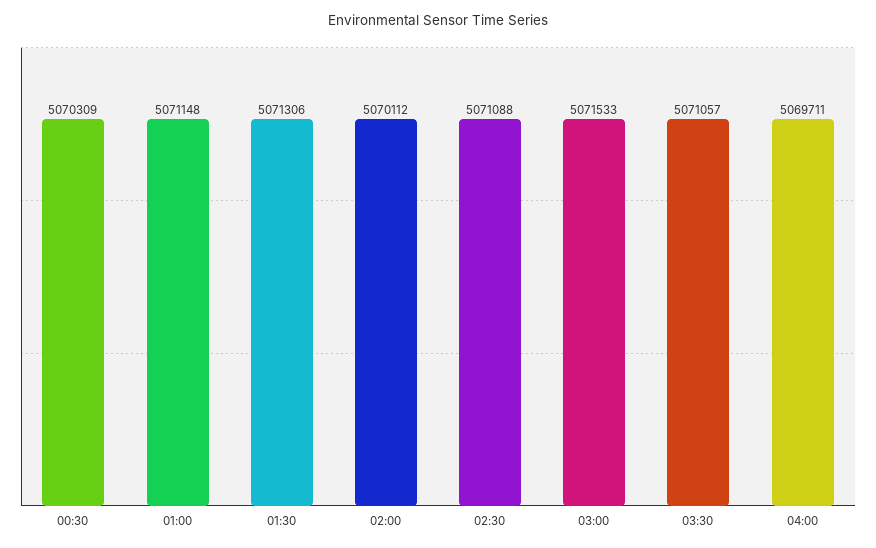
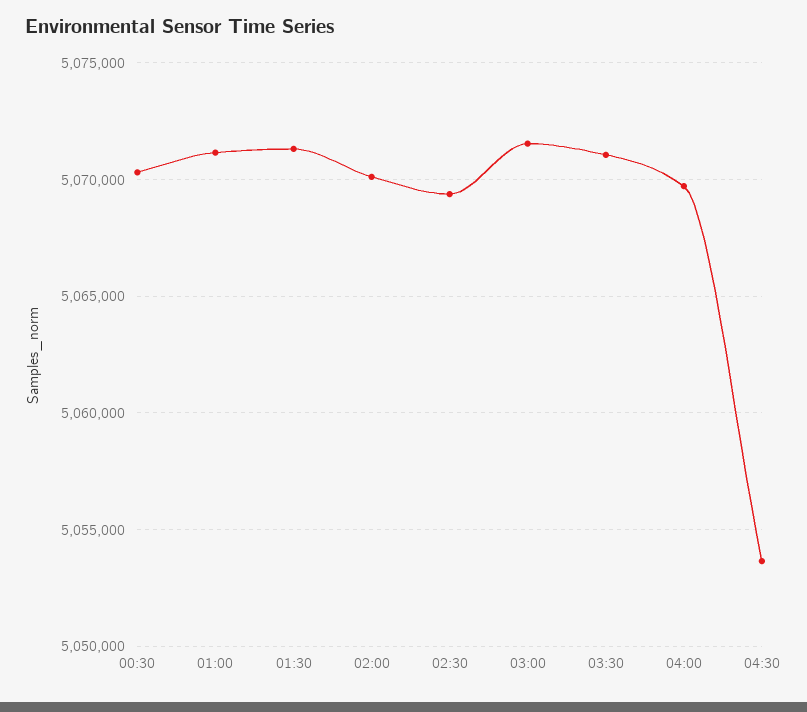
02:30: 5071088 -> 5069500
04:30: none -> 5053500

